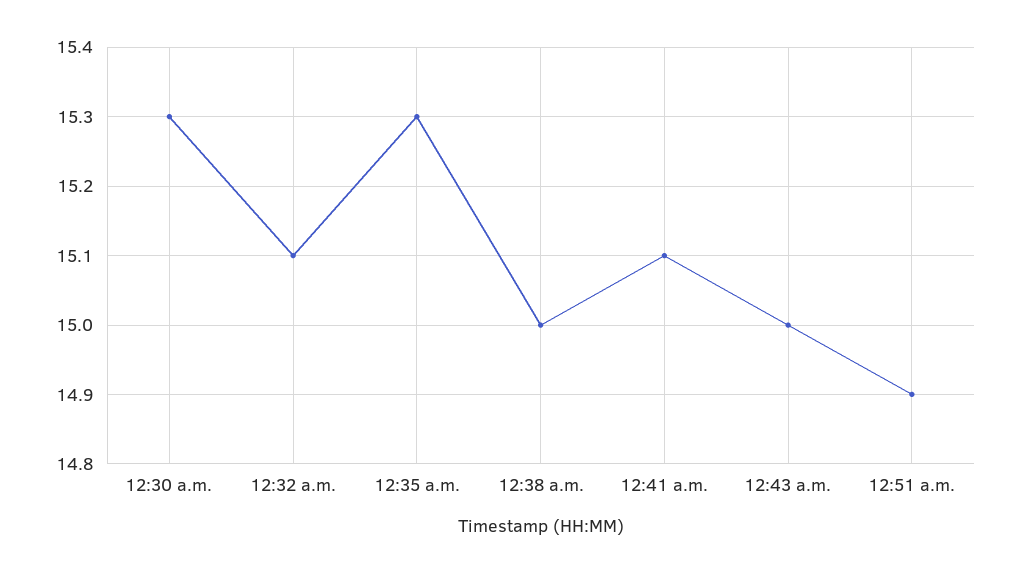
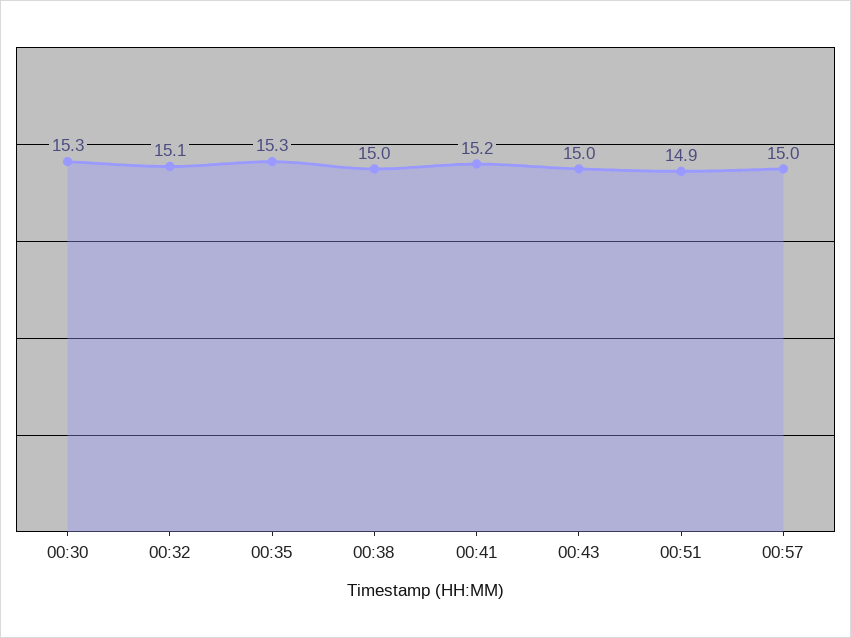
12:41 a.m.: 15.1 -> 15.2
00:57: none -> 15

